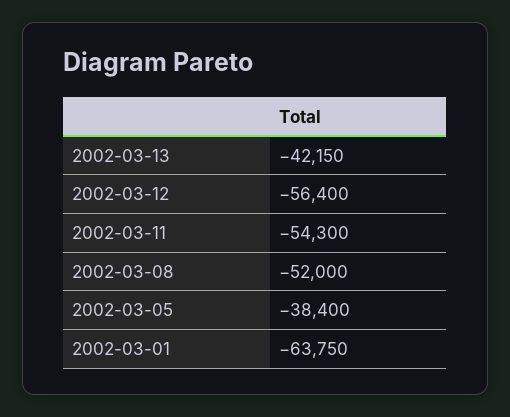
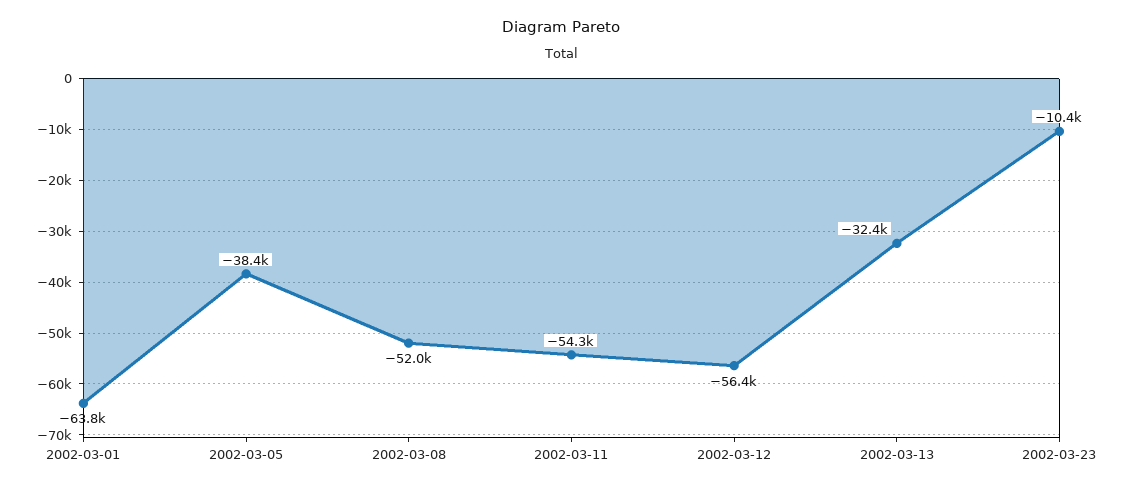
2002-03-13: -42150 -> -32400
2002-03-23: none -> -10400

